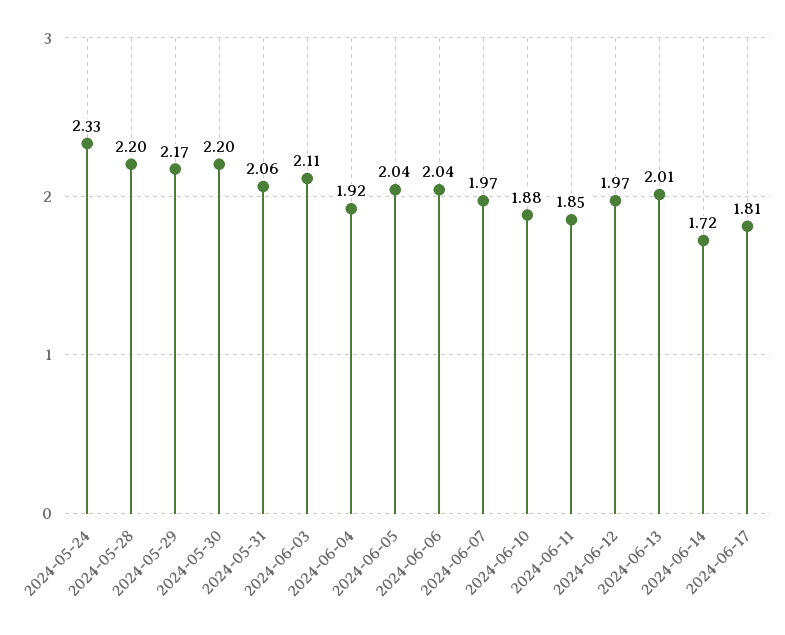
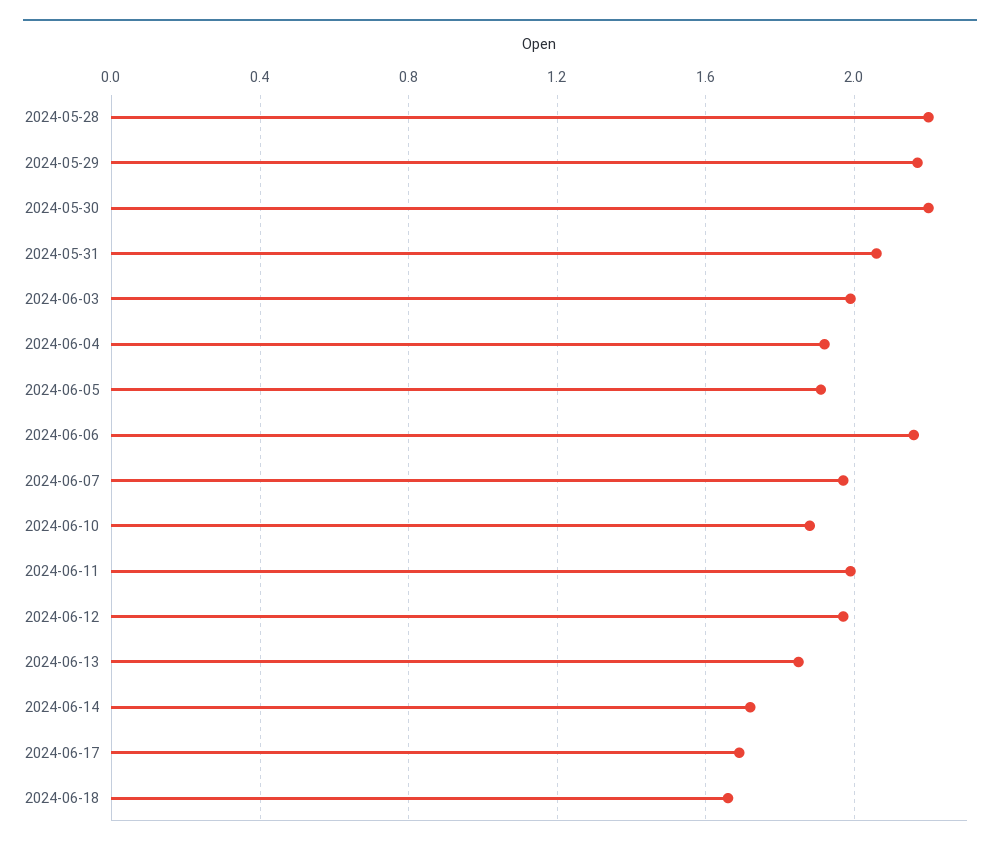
2024-05-24: 2.33 -> none
2024-06-03: 2.11 -> 2
2024-06-05: 2.04 -> 1.9
2024-06-06: 2.04 -> 2.15
2024-06-11: 1.85 -> 2
2024-06-13: 2.01 -> 1.85
2024-06-17: 1.81 -> 1.7
2024-06-18: none -> 1.65

